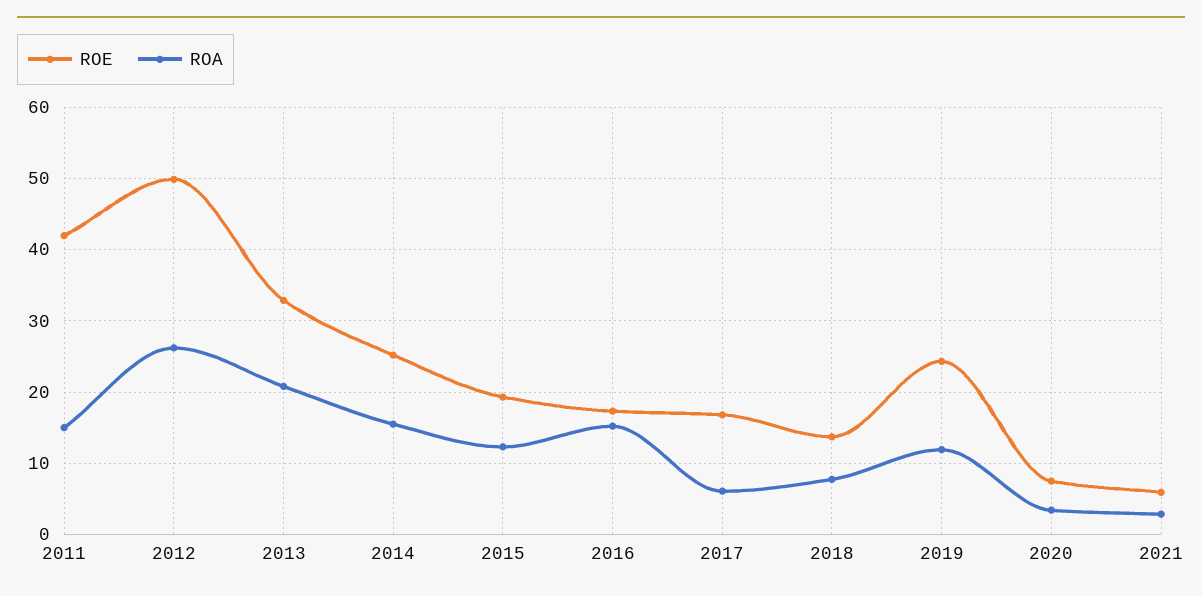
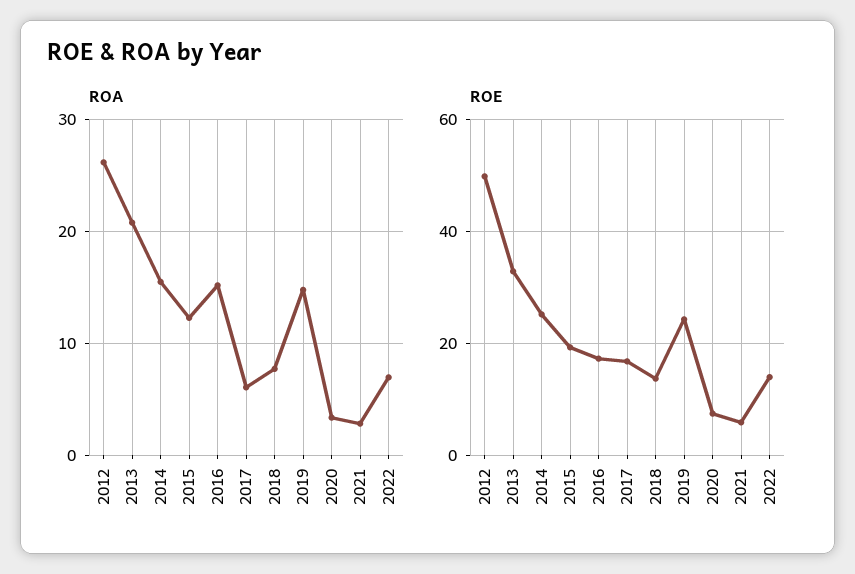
ROE, 2011: 42 -> none
ROA, 2011: 15 -> none
ROA, 2019: 12 -> 15
ROA, 2022: none -> 7
ROE, 2022: none -> 14

